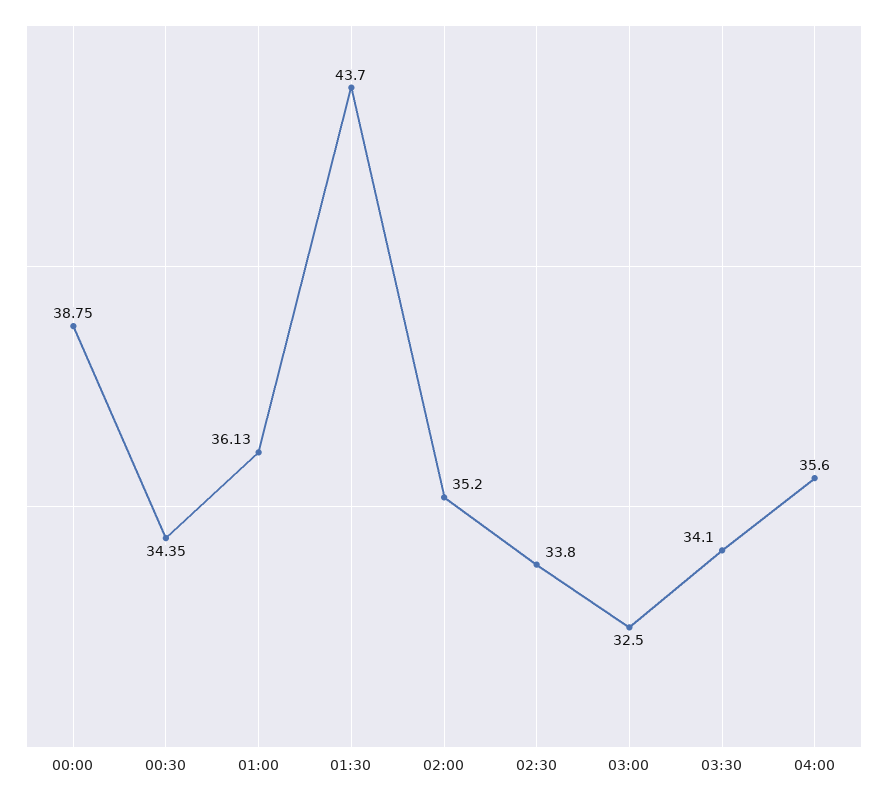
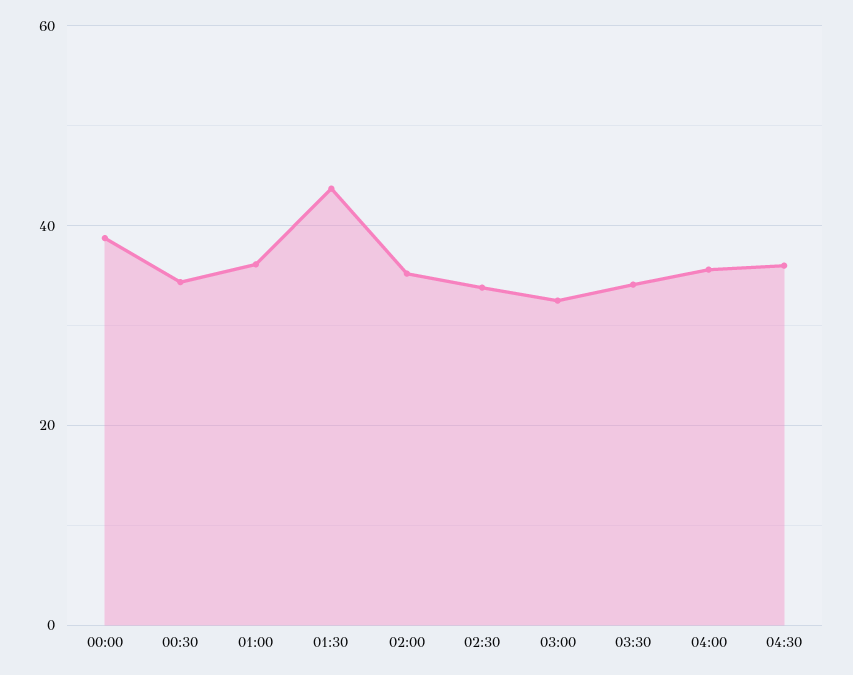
04:30: none -> 36

